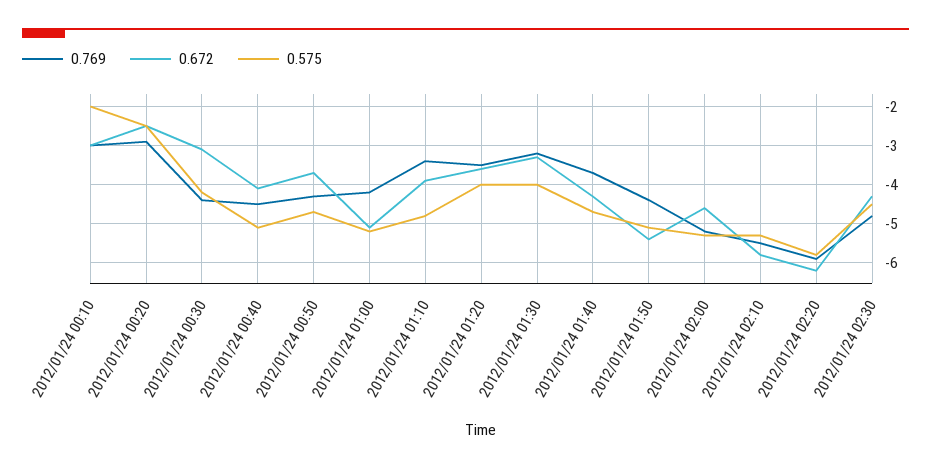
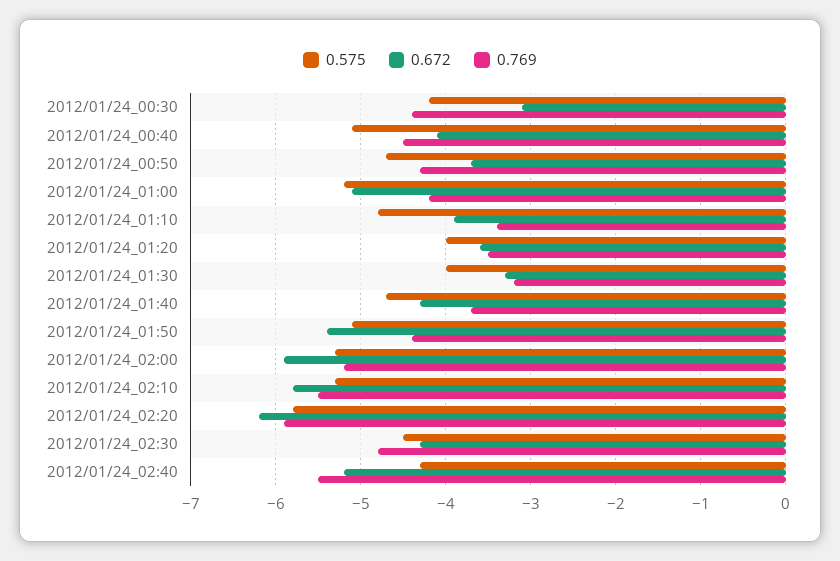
0.769, 2012/01/24 00:10: -3 -> none
0.672, 2012/01/24 00:10: -3 -> none
0.575, 2012/01/24 00:10: -2 -> none
0.769, 2012/01/24 00:20: -3 -> none
0.672, 2012/01/24 00:20: -2.5 -> none
0.575, 2012/01/24 00:20: -2.5 -> none
0.672, 2012/01/24 02:00: -4.5 -> -5.9
0.575, 2012/01/24_02:40: none -> -4.3
0.672, 2012/01/24_02:40: none -> -5.2
0.769, 2012/01/24_02:40: none -> -5.5

